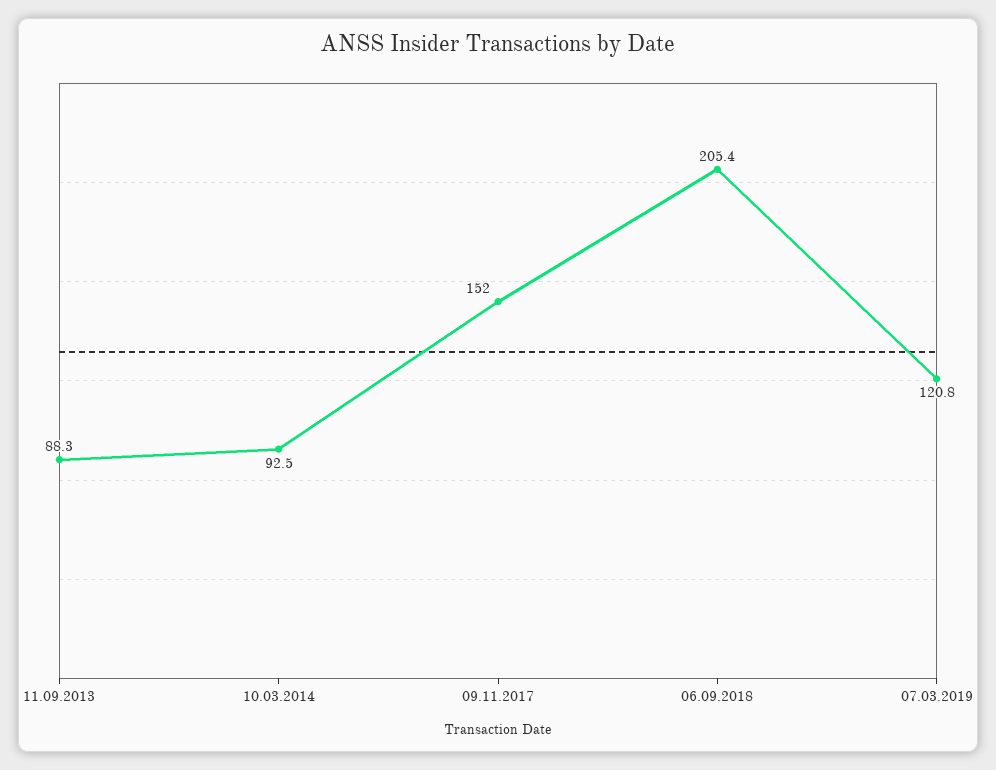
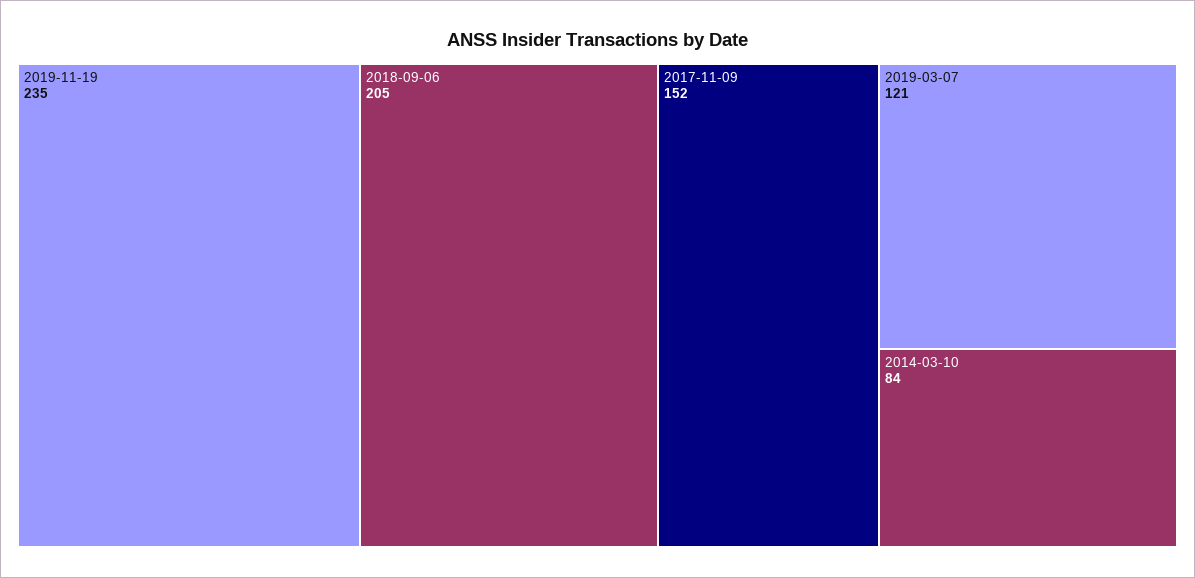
11.09.2013: 88.3 -> none
10.03.2014: 92.5 -> 84
2019-11-19: none -> 235

